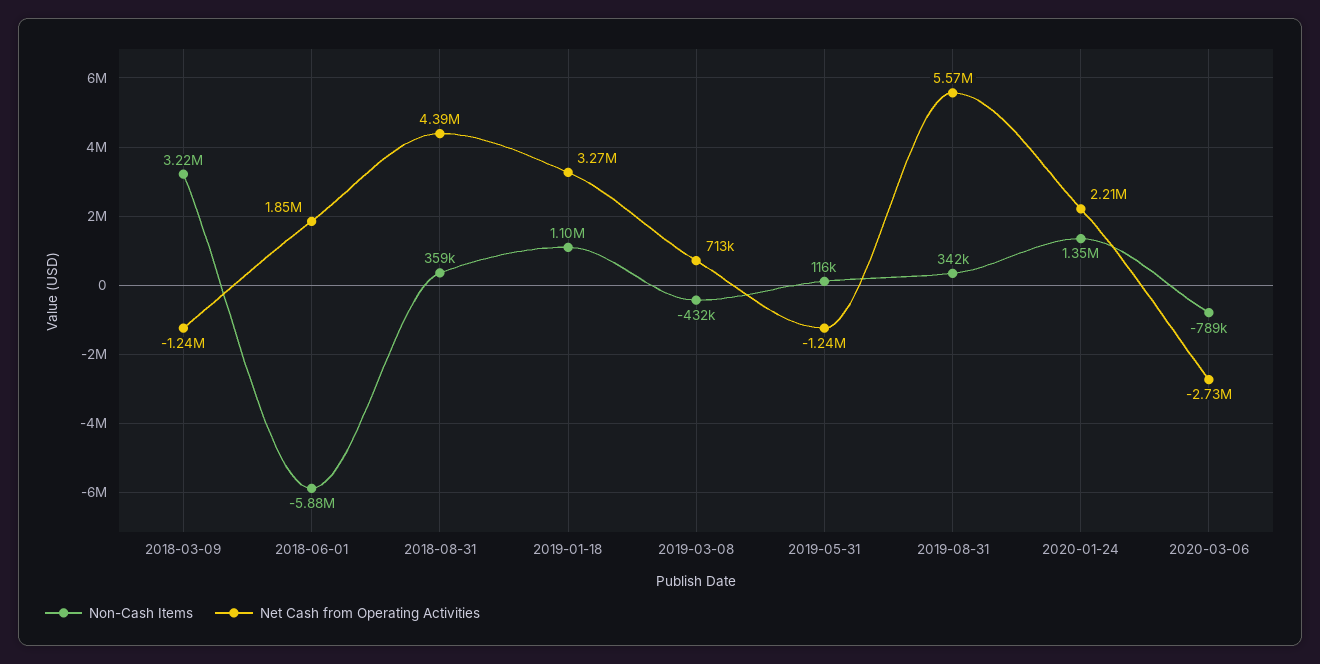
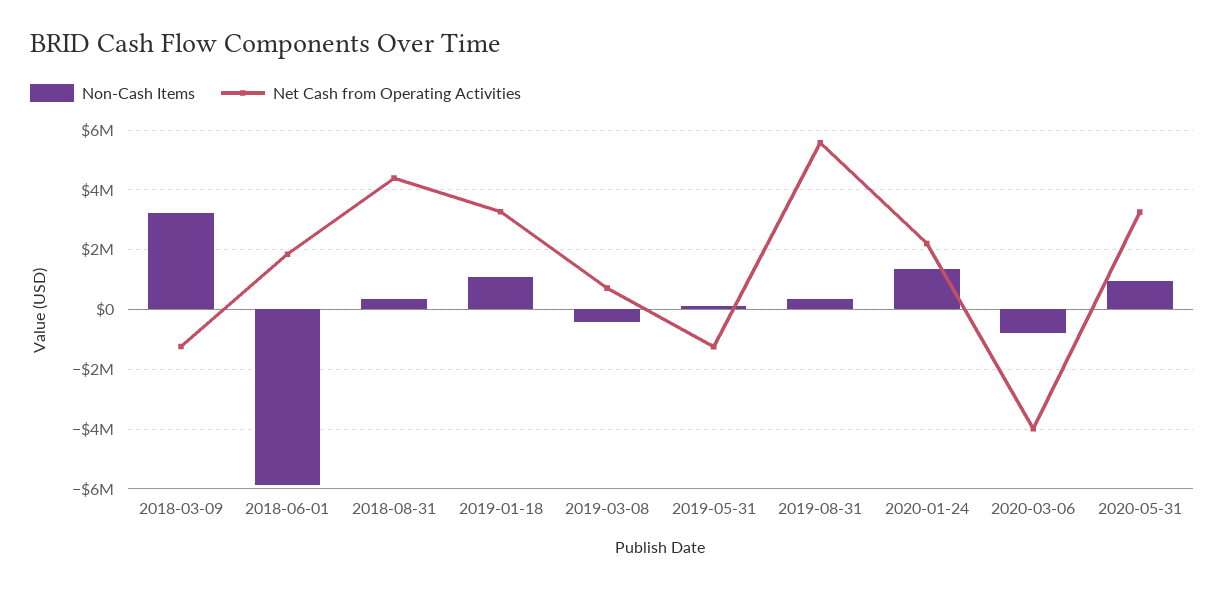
Net Cash from Operating Activities, 2020-03-06: -2730000 -> -4000000
Non-Cash Items, 2020-05-31: none -> 1000000
Net Cash from Operating Activities, 2020-05-31: none -> 3250000

